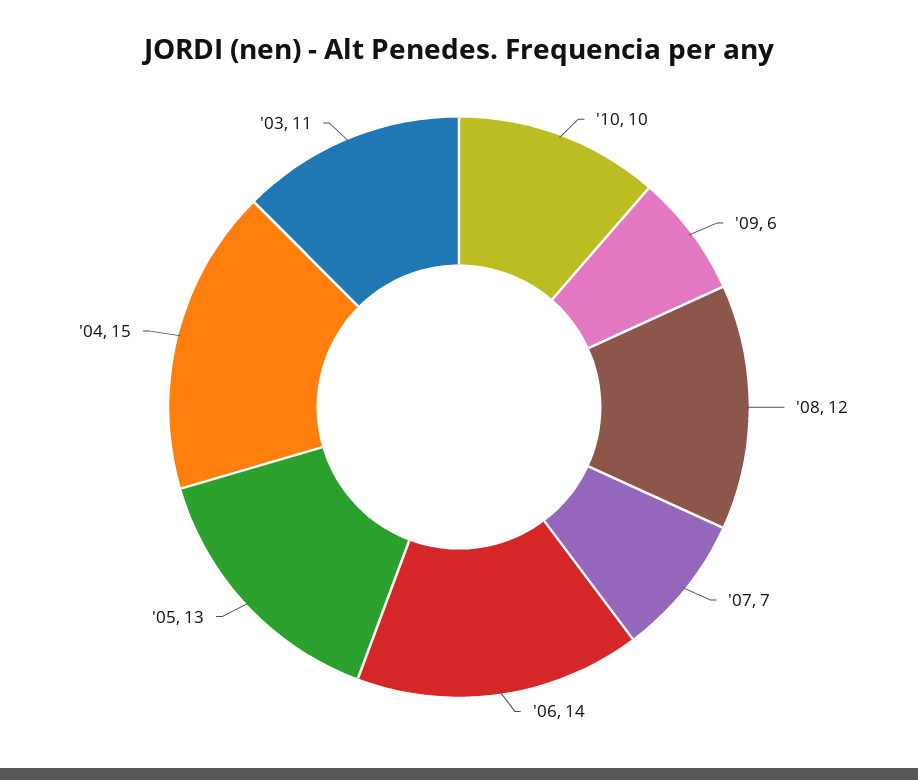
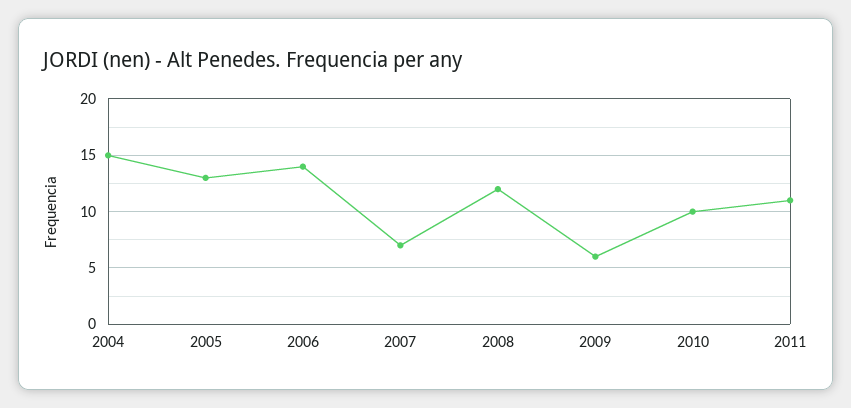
'03: 11 -> none
2011: none -> 11

